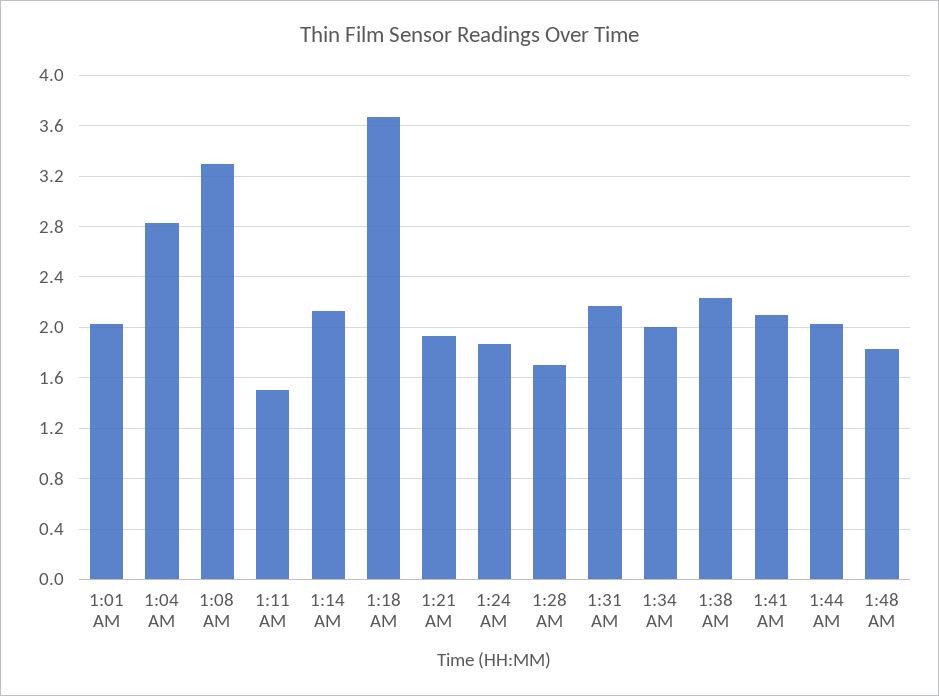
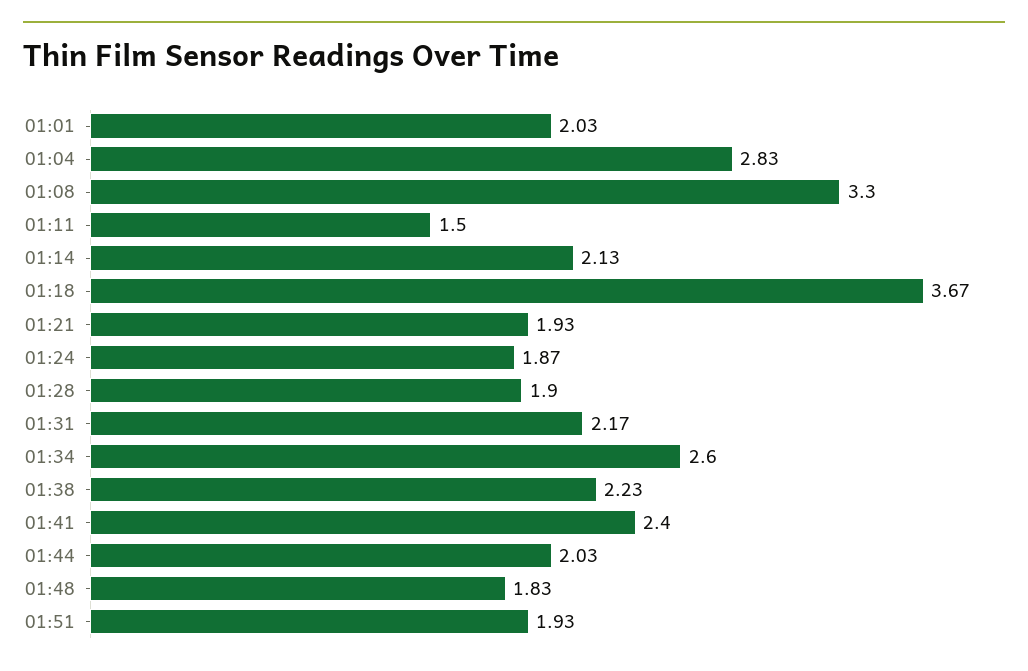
1:28 AM: 1.7 -> 1.9
1:34 AM: 2 -> 2.6
1:41 AM: 2.1 -> 2.4
01:51: none -> 1.93

